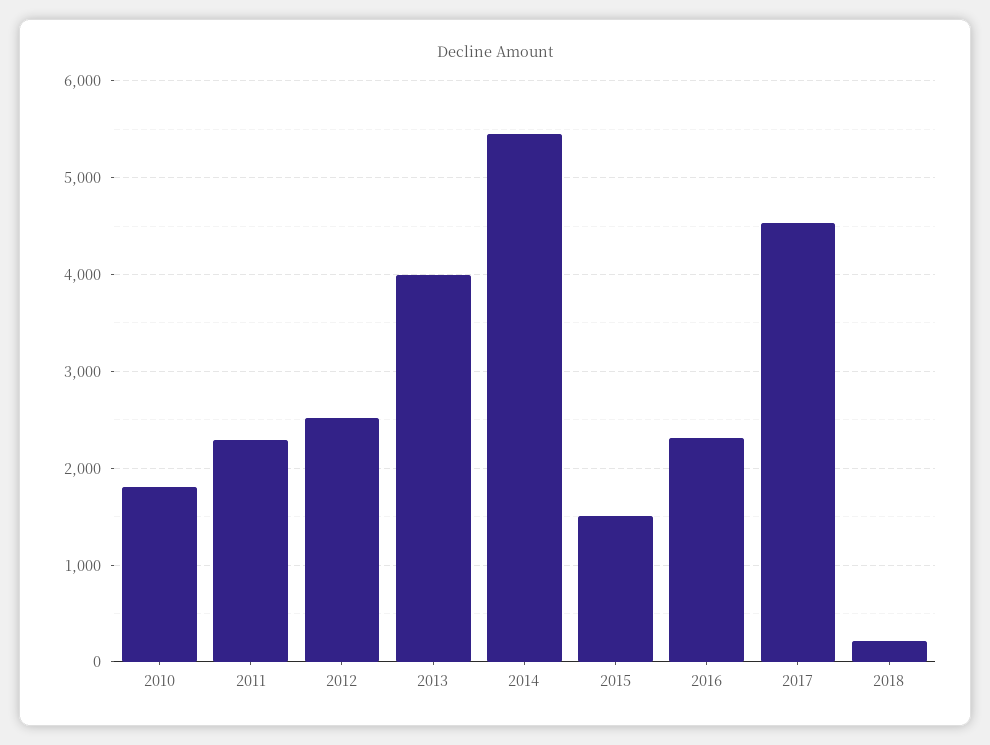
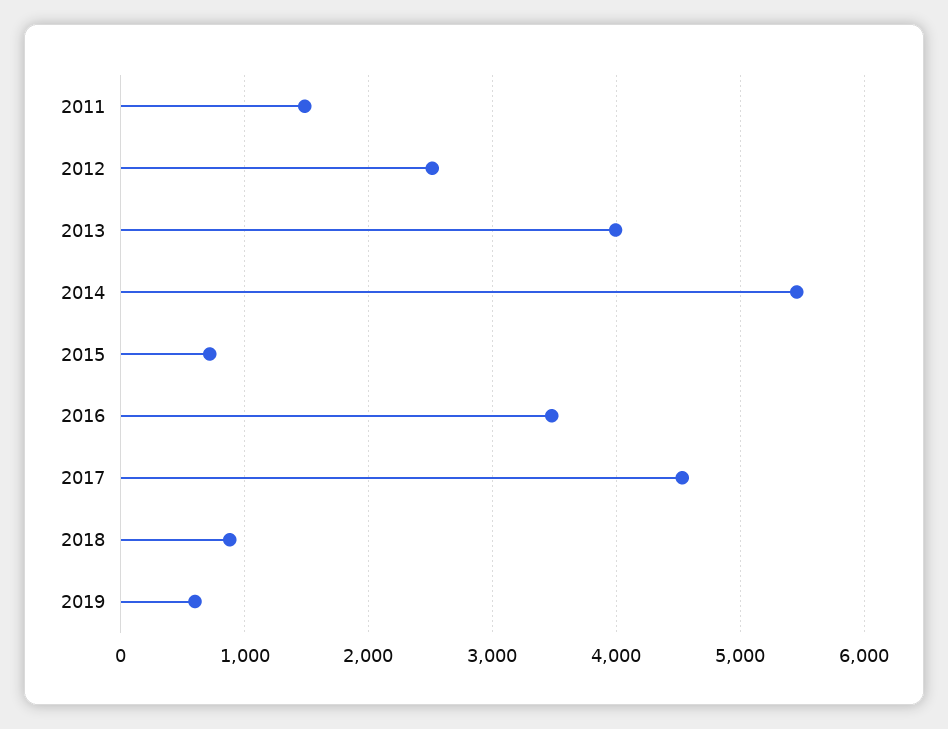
2010: 1800 -> none
2011: 2300 -> 1500
2015: 1500 -> 700
2016: 2300 -> 3500
2018: 200 -> 900
2019: none -> 600

